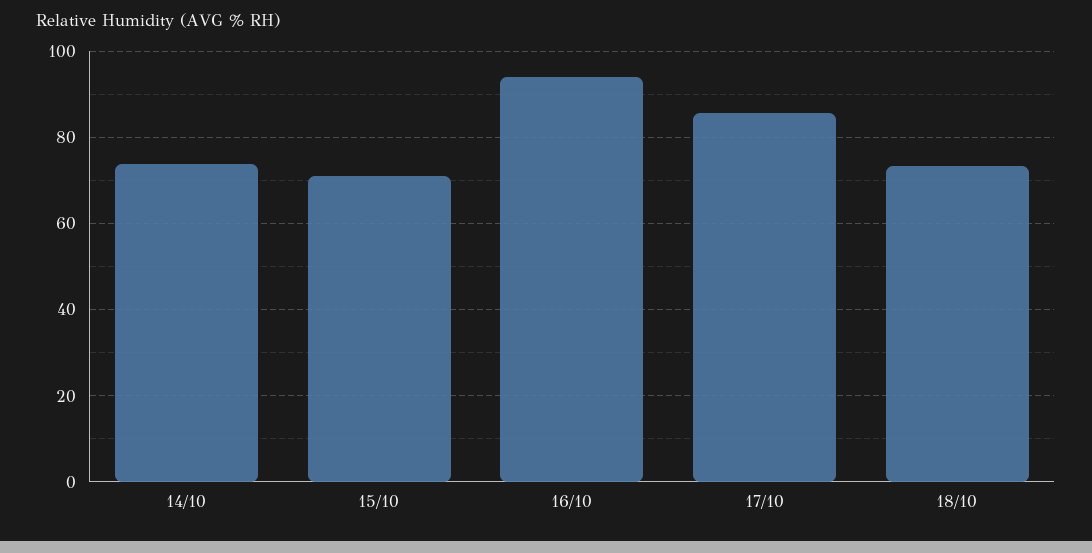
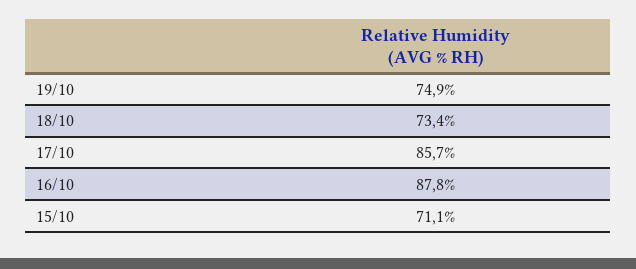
14/10: 74 -> none
16/10: 94 -> 87.8
19/10: none -> 74.9

